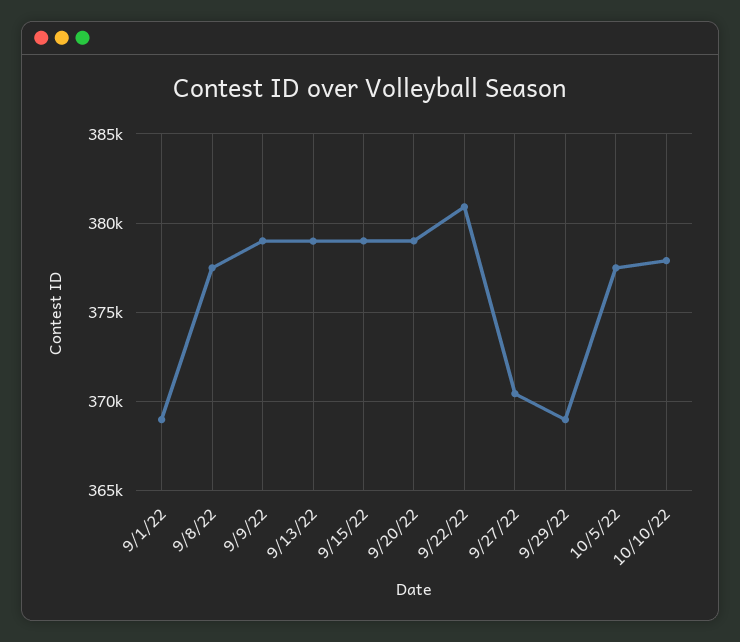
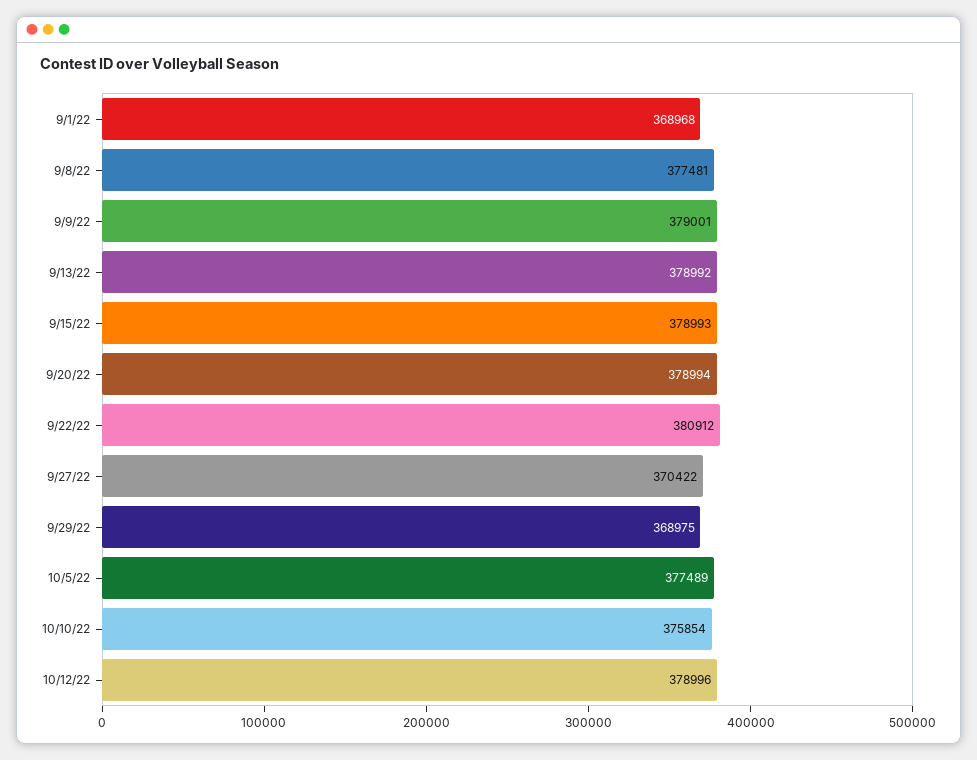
10/10/22: 378000 -> 375854
10/12/22: none -> 378996

